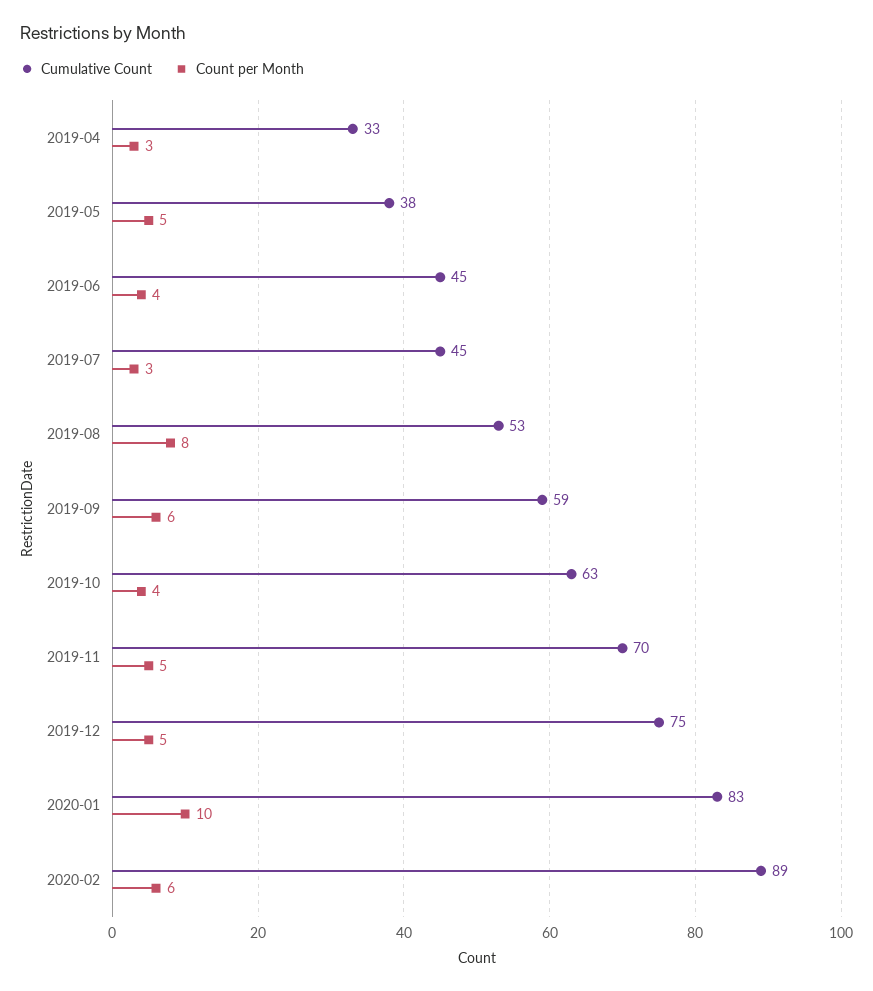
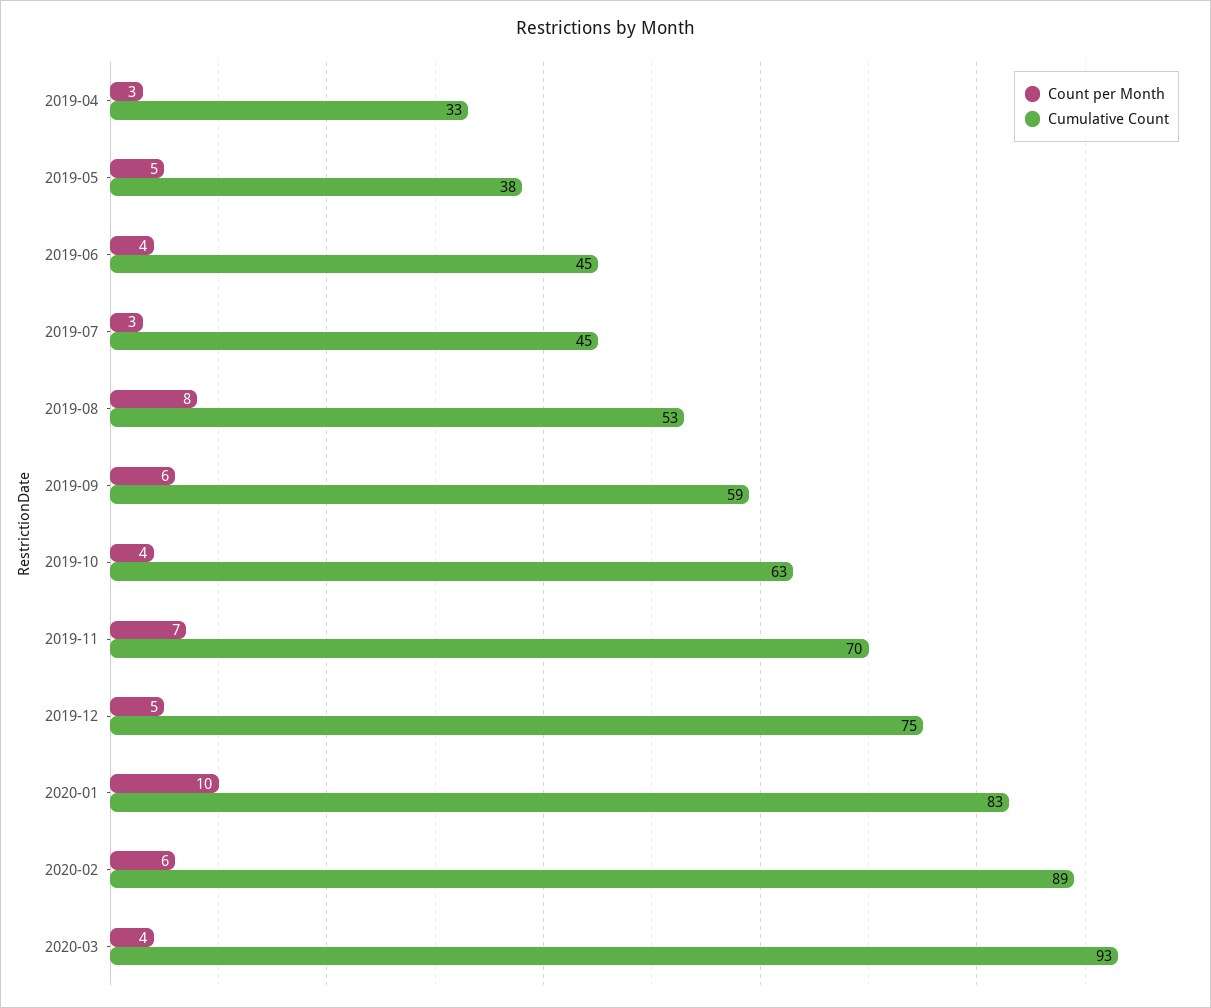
Count per Month, 2019-11: 5 -> 7
Count per Month, 2020-03: none -> 4
Cumulative Count, 2020-03: none -> 93

